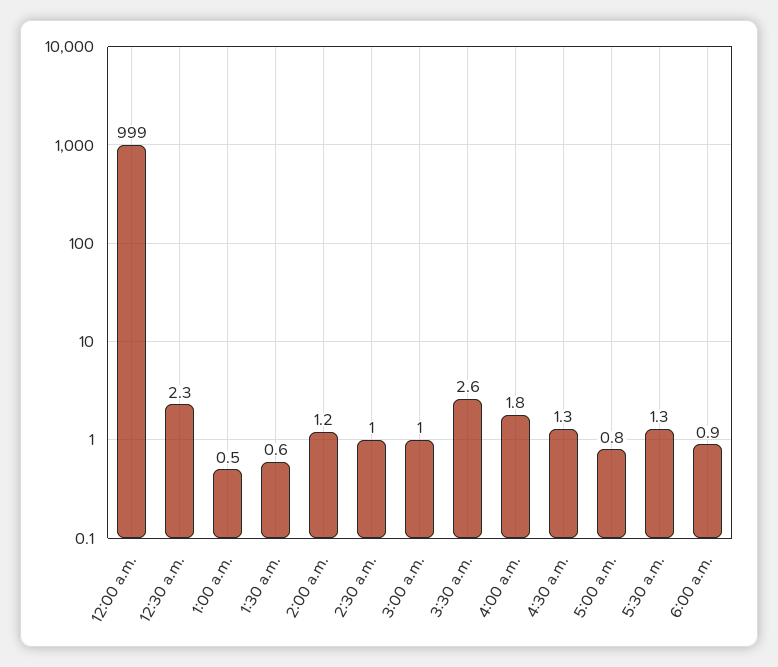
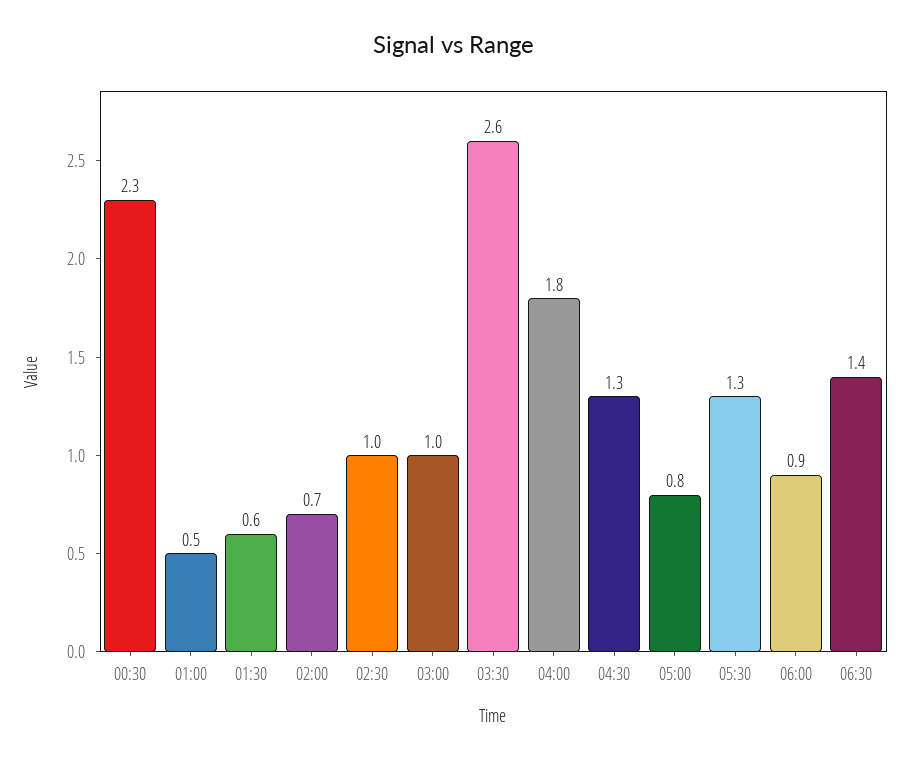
12:00 a.m.: 999 -> none
2:00 a.m.: 1.2 -> 0.7
06:30: none -> 1.4

